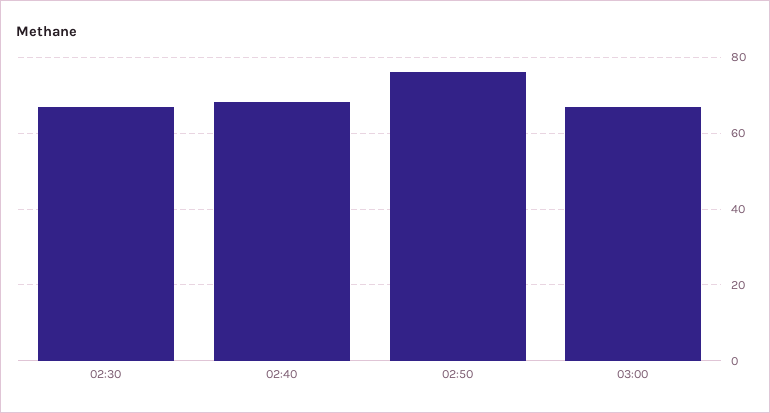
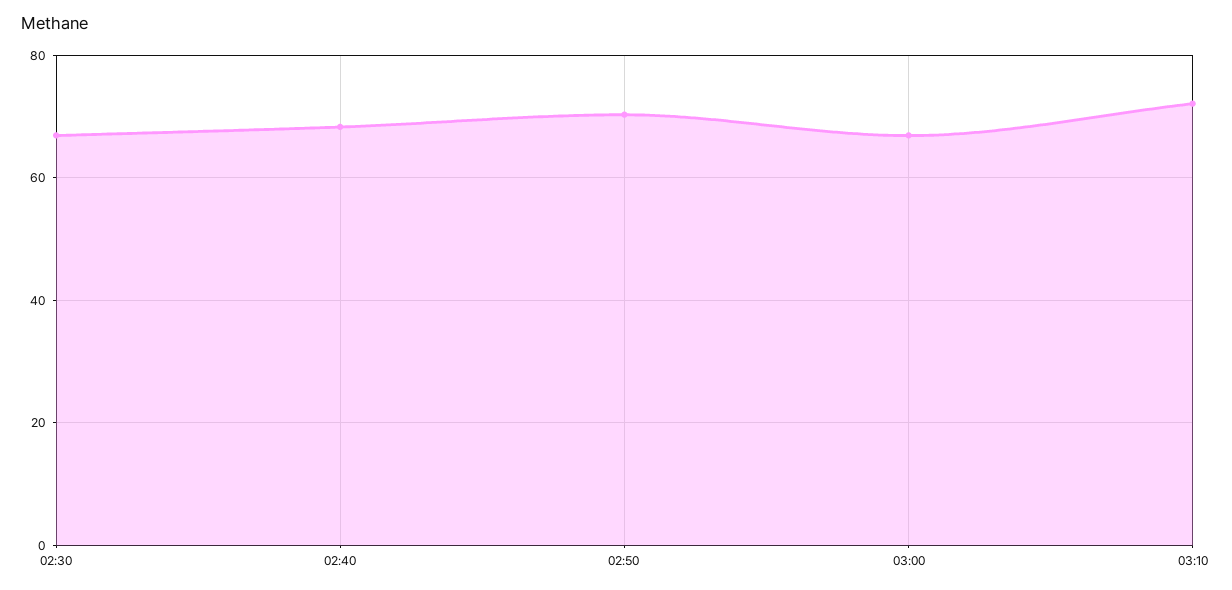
02:50: 76 -> 70
03:10: none -> 72

